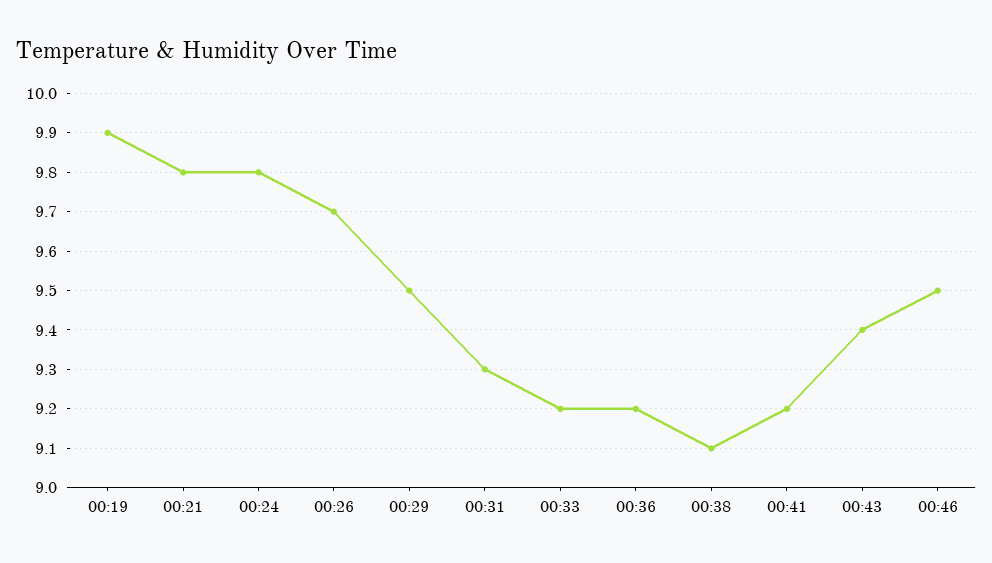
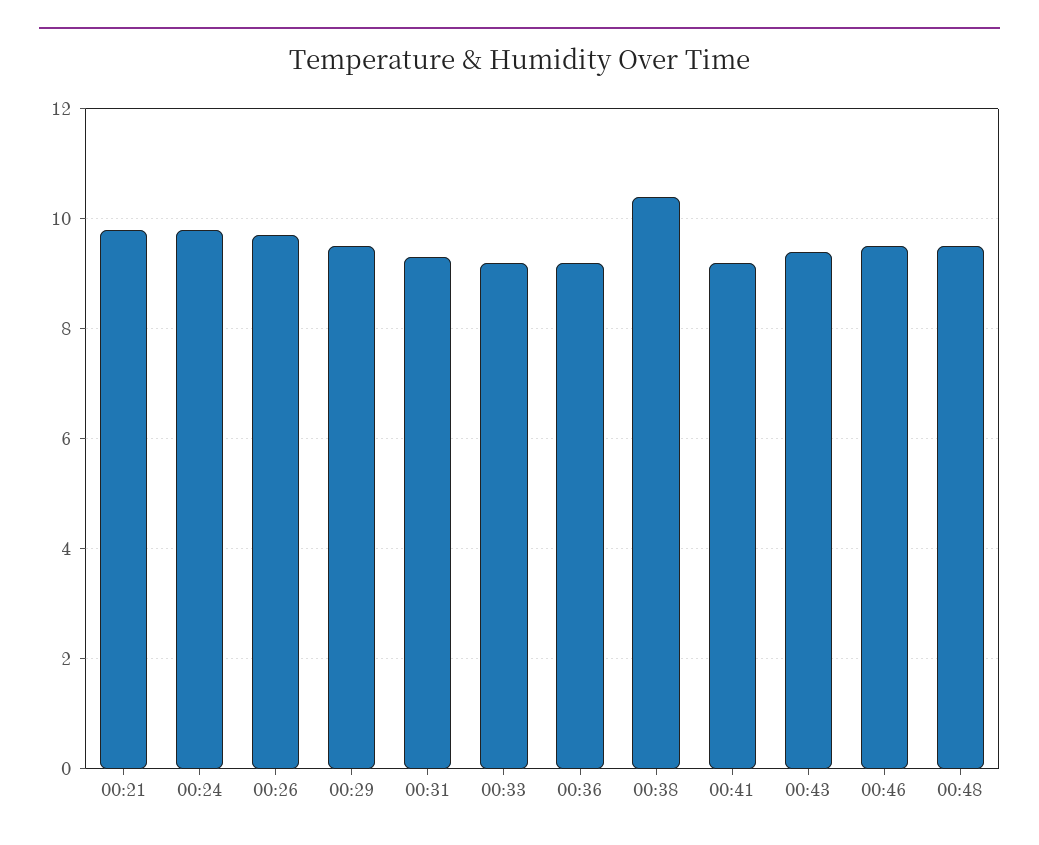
00:19: 9.9 -> none
00:38: 9.1 -> 10.5
00:48: none -> 9.5

